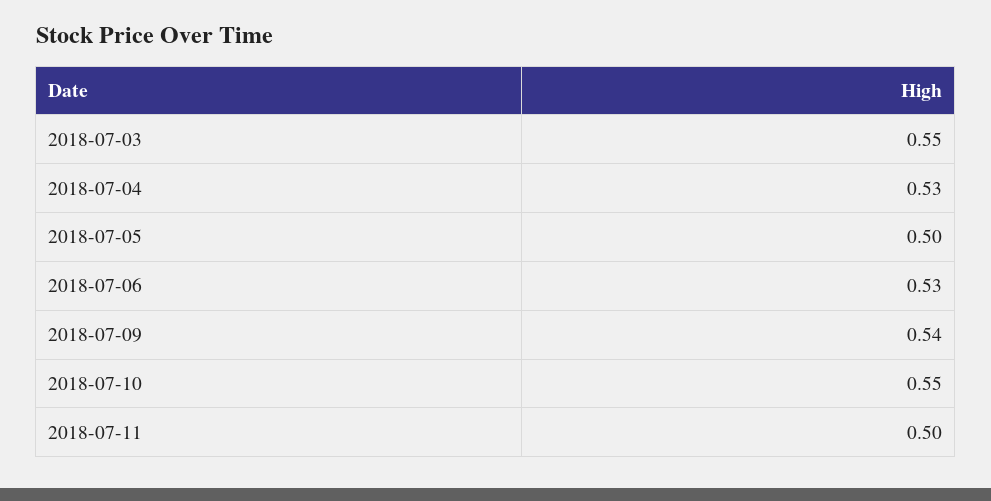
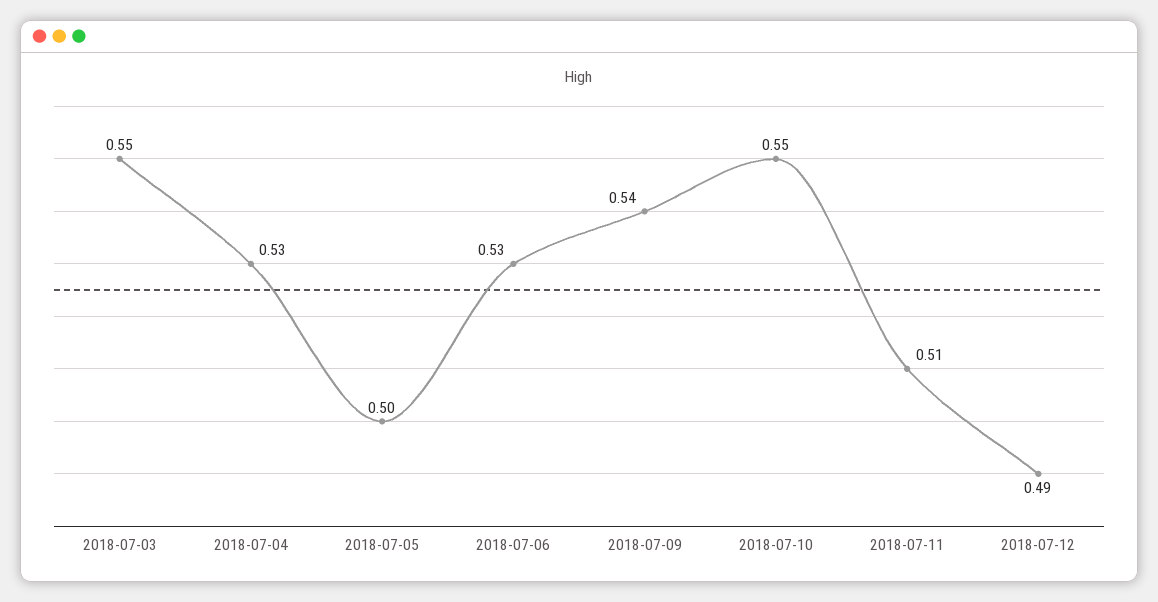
2018-07-11: 0.5 -> 0.51
2018-07-12: none -> 0.49

